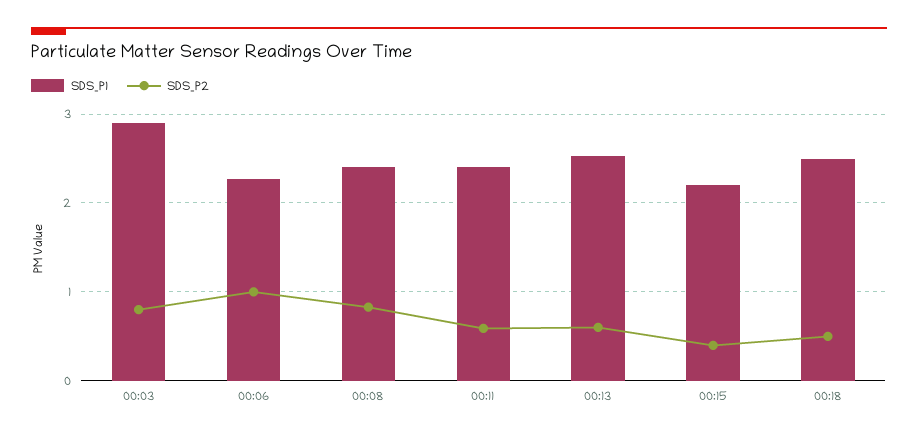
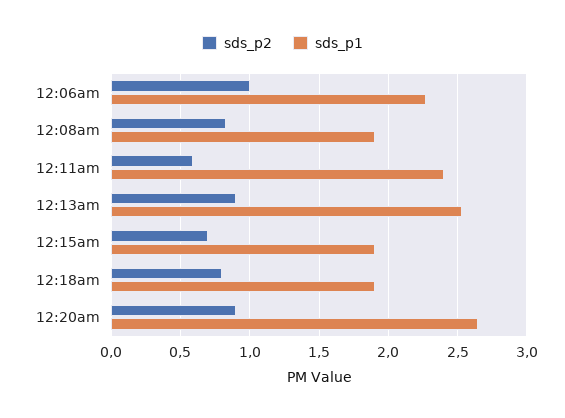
SDS_P1, 00:03: 2.9 -> none
SDS_P2, 00:03: 0.8 -> none
SDS_P1, 00:08: 2.4 -> 1.9
SDS_P2, 00:13: 0.6 -> 0.9
SDS_P1, 00:15: 2.2 -> 1.9
SDS_P2, 00:15: 0.4 -> 0.7
SDS_P1, 00:18: 2.5 -> 1.9
SDS_P2, 00:18: 0.5 -> 0.8
SDS_P2, 12:20am: none -> 0.9
SDS_P1, 12:20am: none -> 2.65

